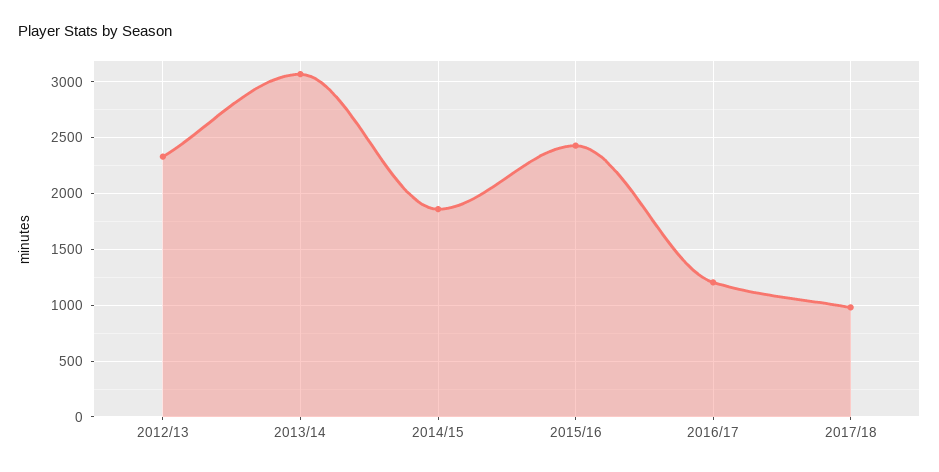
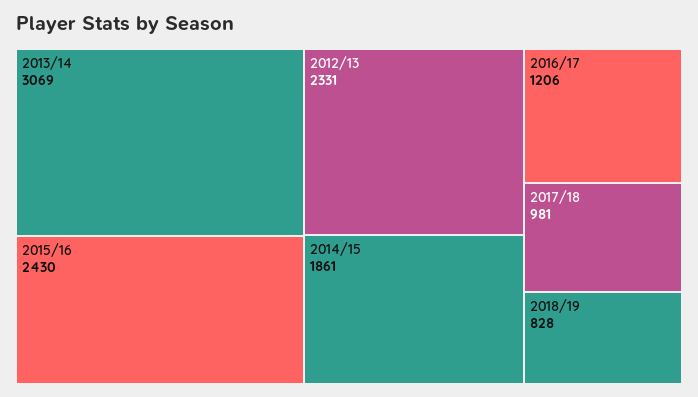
2018/19: none -> 828

